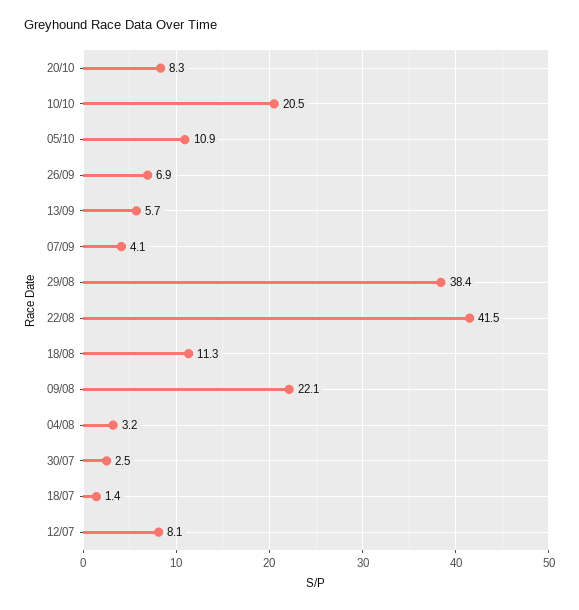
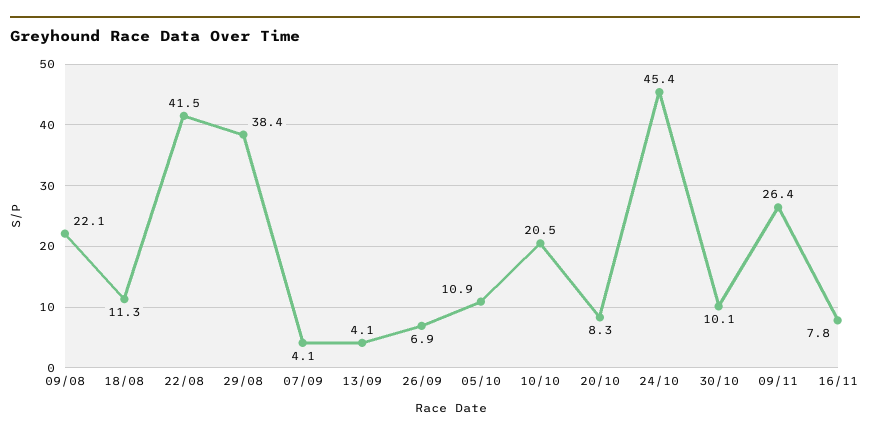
13/09: 5.7 -> 4.1
04/08: 3.2 -> none
30/07: 2.5 -> none
18/07: 1.4 -> none
12/07: 8.1 -> none
24/10: none -> 45.4
30/10: none -> 10.1
09/11: none -> 26.4
16/11: none -> 7.8

